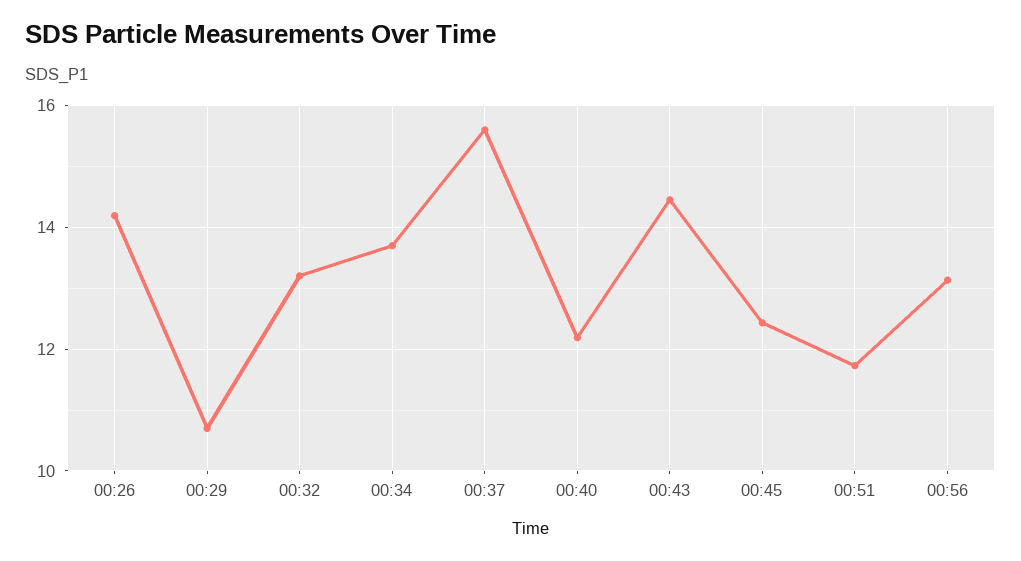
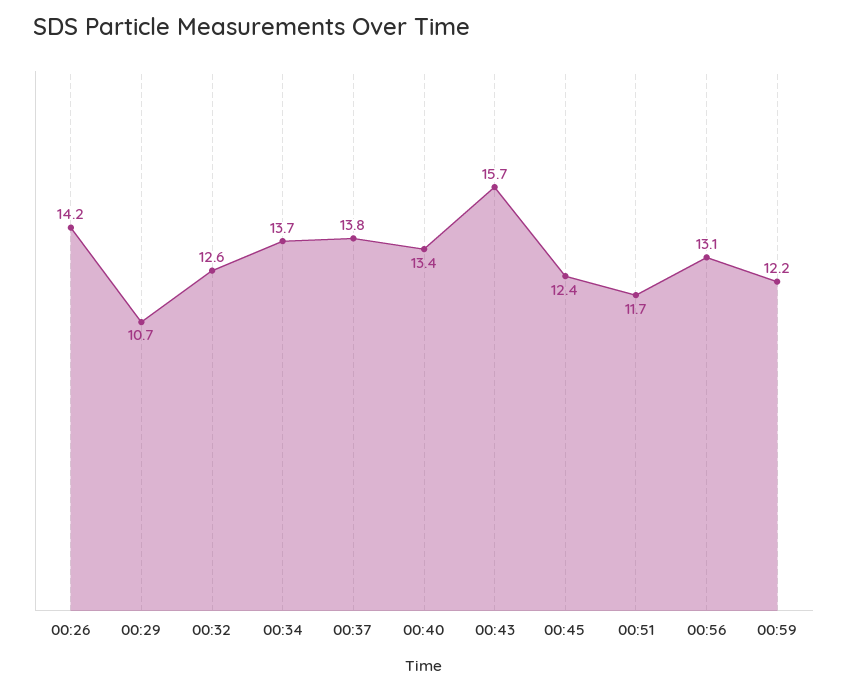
00:32: 13.2 -> 12.6
00:37: 15.6 -> 13.8
00:40: 12.2 -> 13.4
00:43: 14.4 -> 15.7
00:59: none -> 12.2

